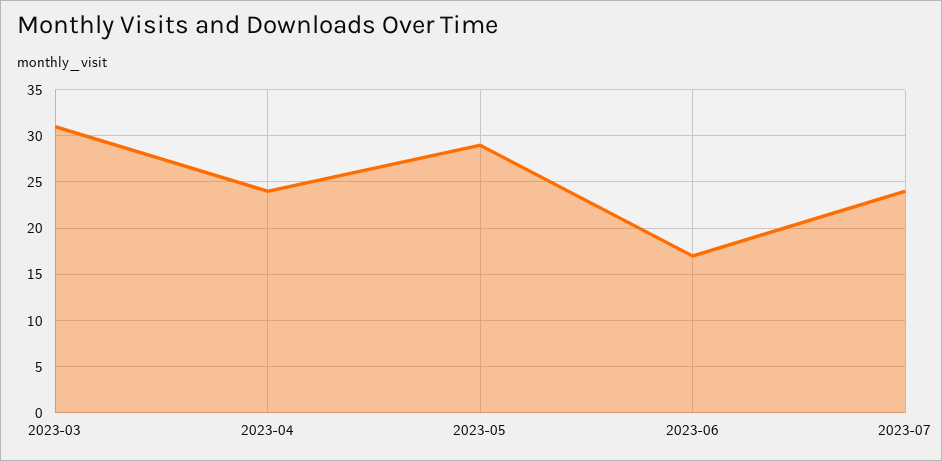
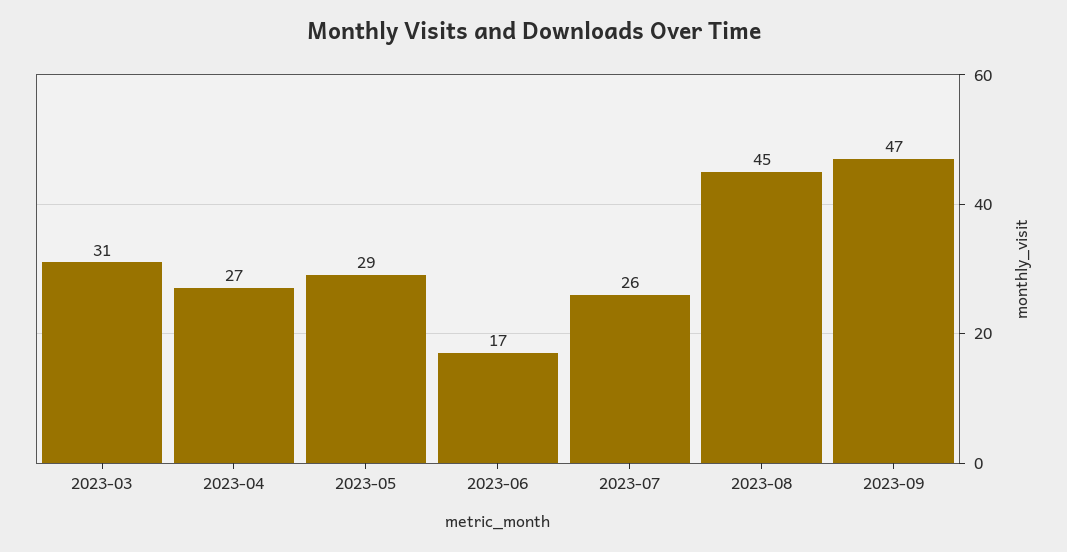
2023-04: 24 -> 27
2023-07: 24 -> 26
2023-08: none -> 45
2023-09: none -> 47

